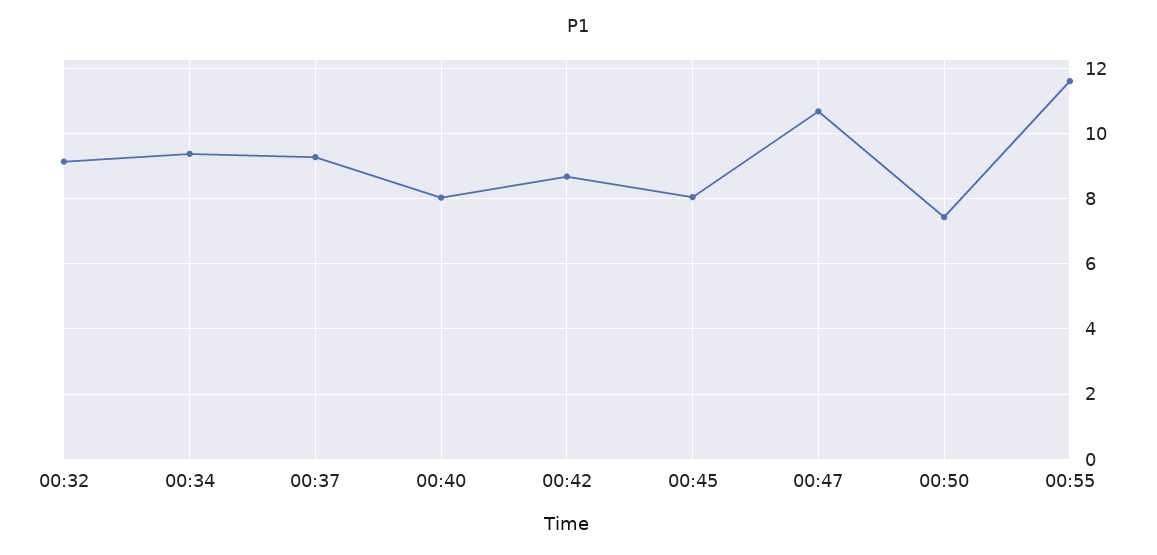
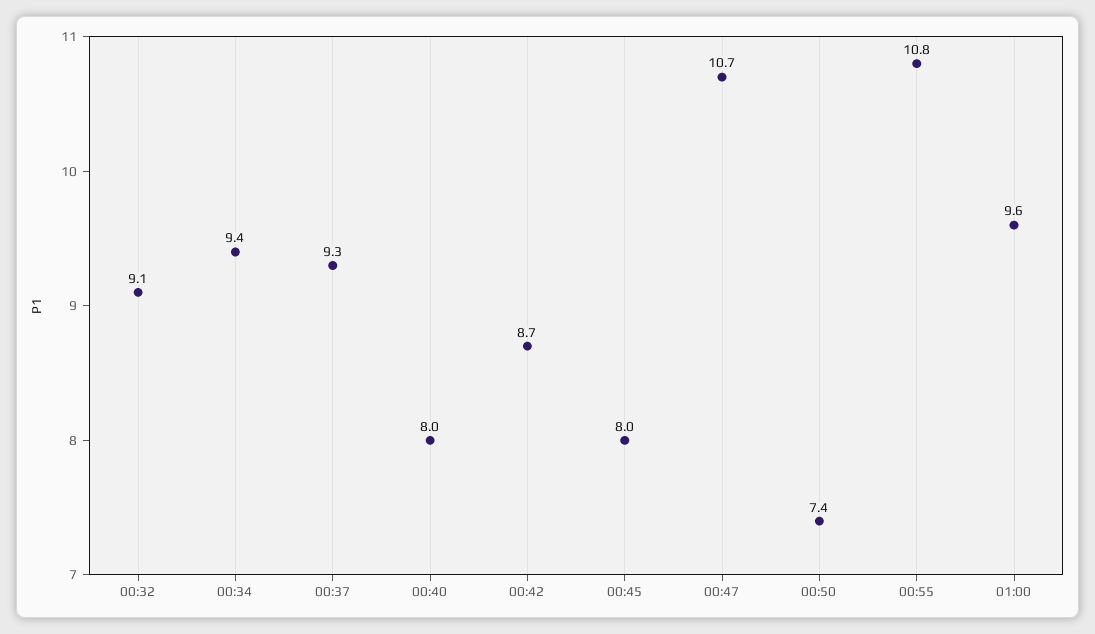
00:55: 11.6 -> 10.8
01:00: none -> 9.6

